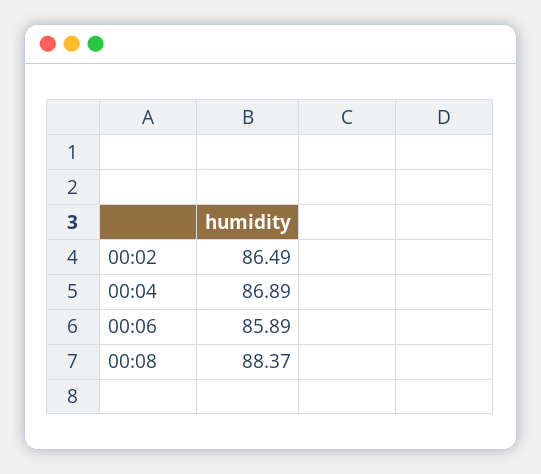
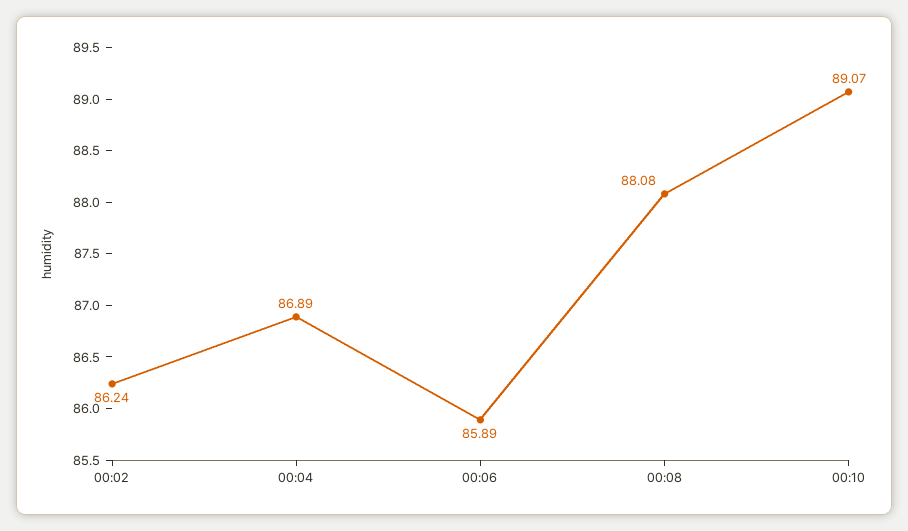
00:02: 86.49 -> 86.24
00:08: 88.37 -> 88.08
00:10: none -> 89.07

